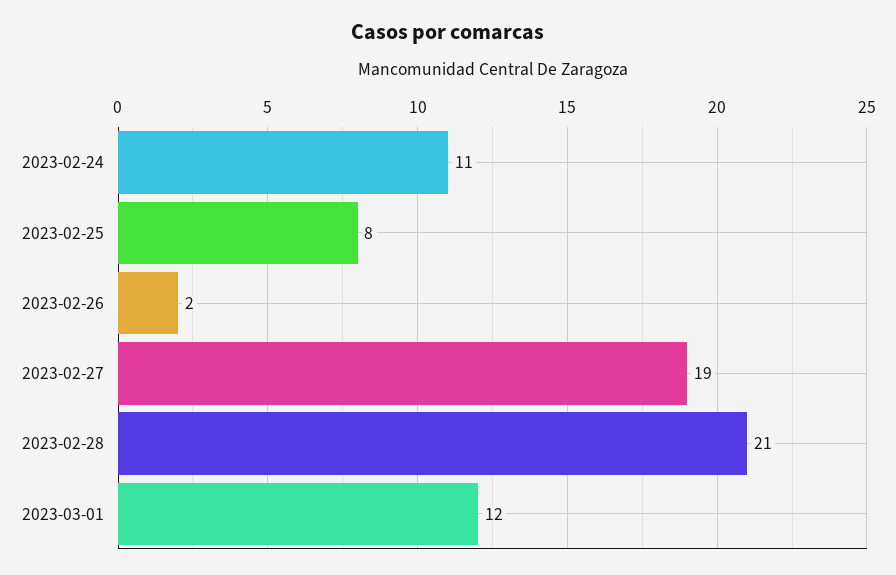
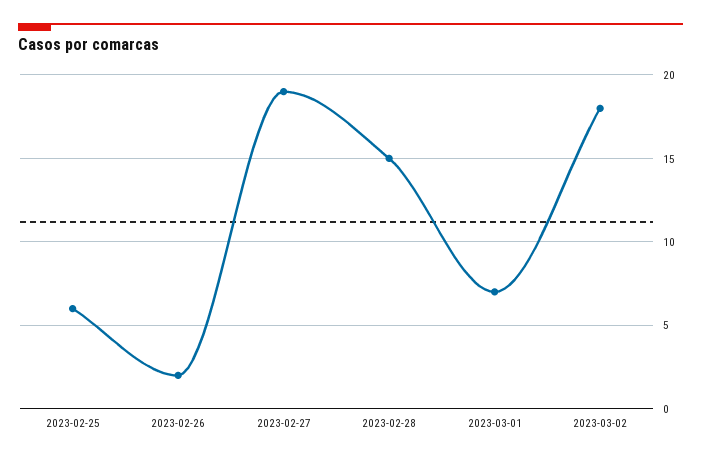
2023-02-24: 11 -> none
2023-02-25: 8 -> 6
2023-02-28: 21 -> 15
2023-03-01: 12 -> 7
2023-03-02: none -> 18

